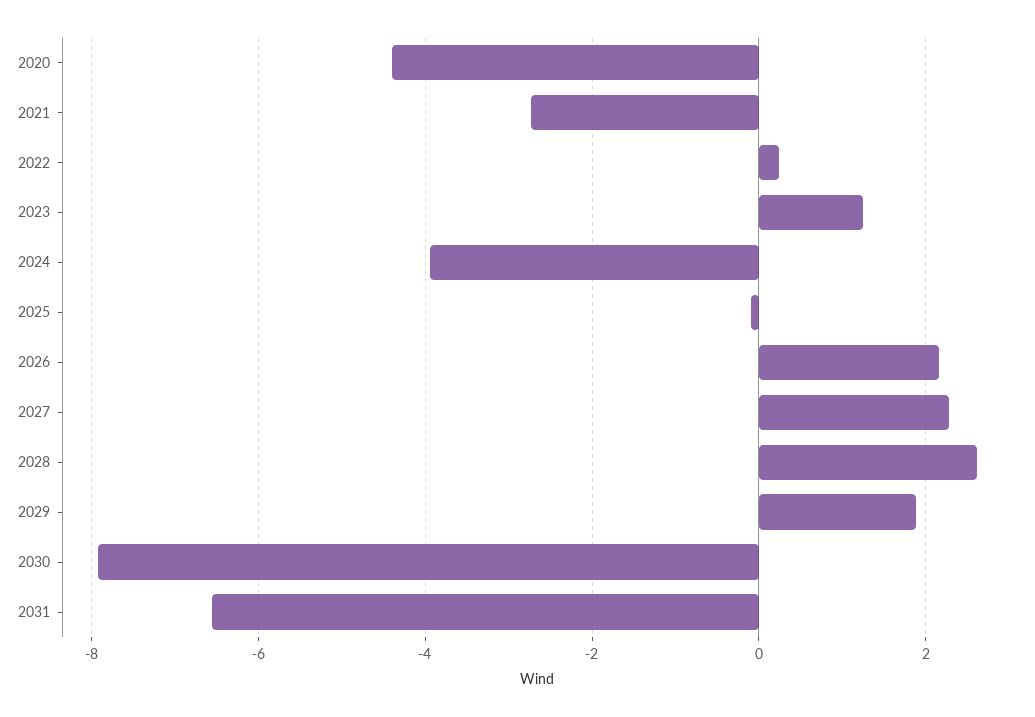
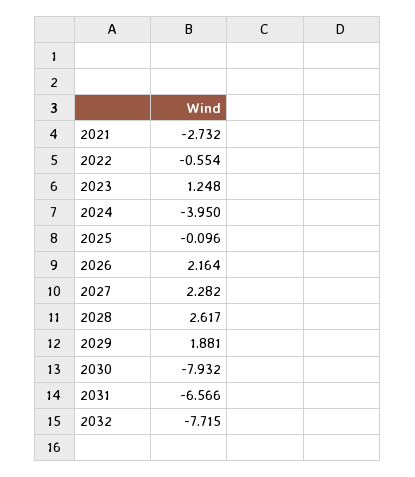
2020: -4.4 -> none
2022: 0.2 -> -0.554
2032: none -> -7.715

